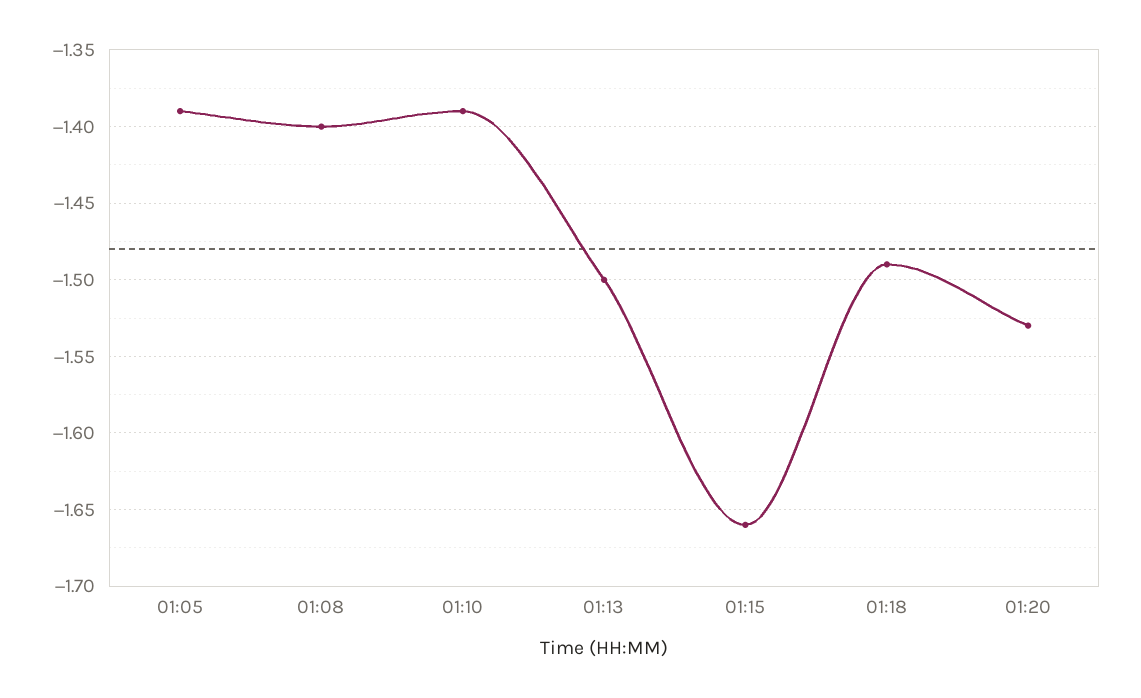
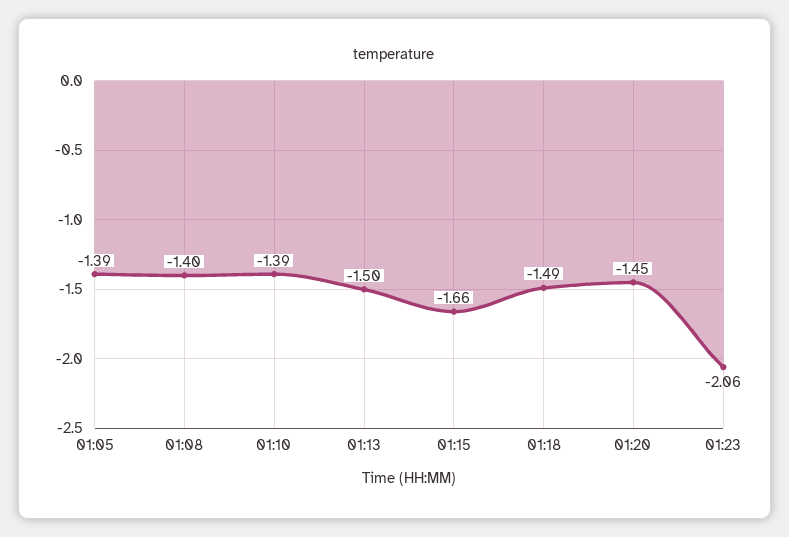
01:20: -1.53 -> -1.45
01:23: none -> -2.06

